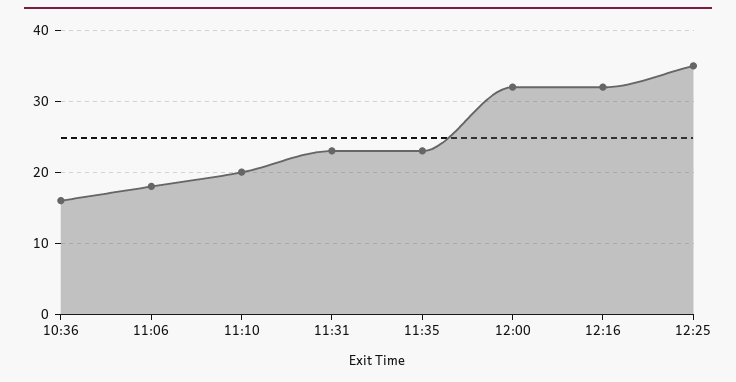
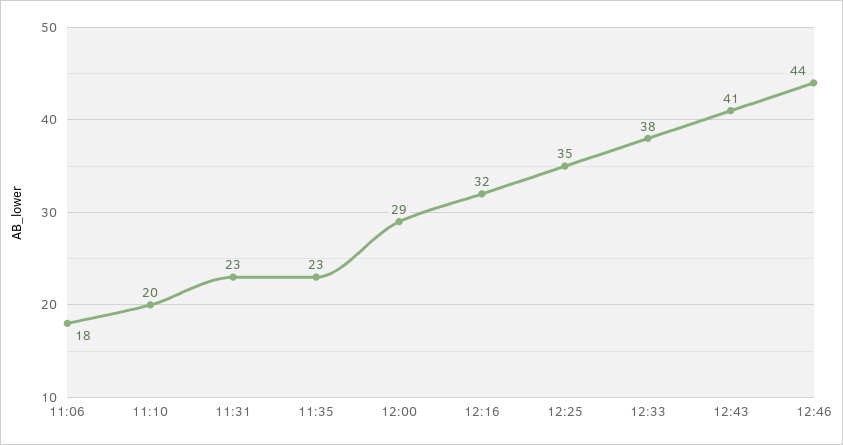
10:36: 16 -> none
12:00: 32 -> 29
12:33: none -> 38
12:43: none -> 41
12:46: none -> 44

